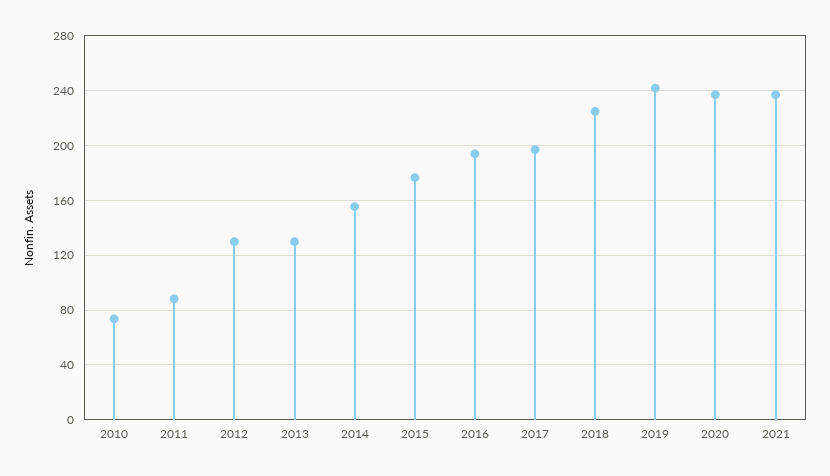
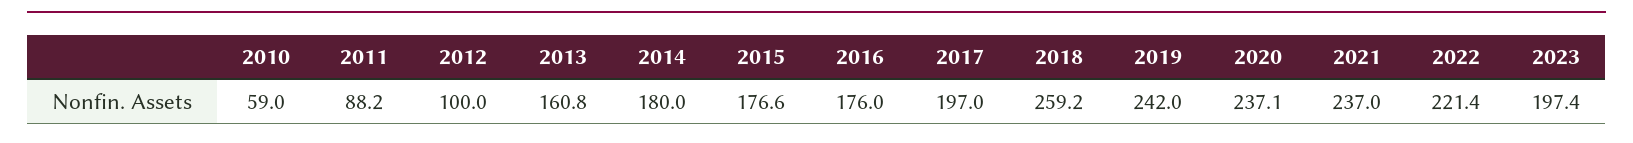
2010: 75 -> 59
2012: 130 -> 100
2013: 130 -> 160.8
2014: 155 -> 180
2016: 195 -> 176
2018: 225 -> 259.2
2022: none -> 221.4
2023: none -> 197.4

